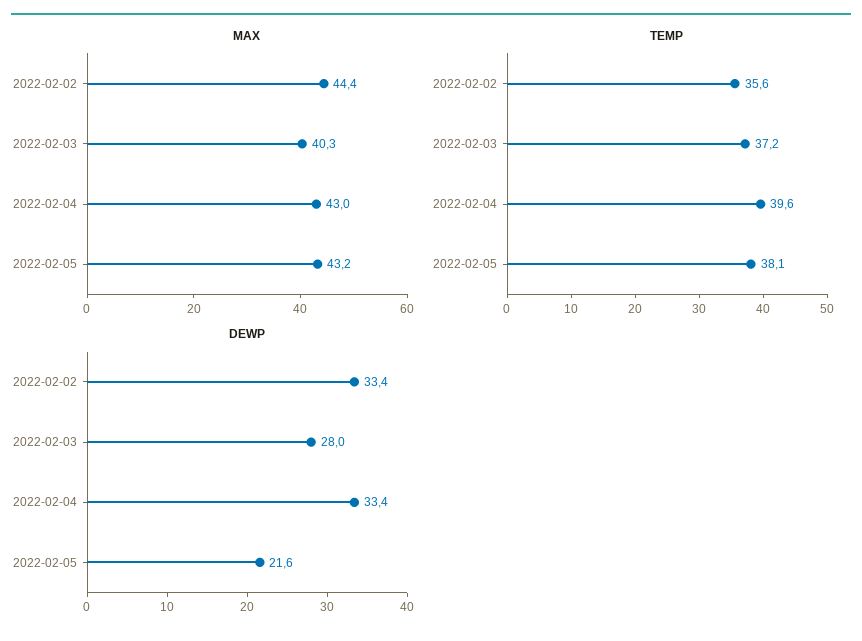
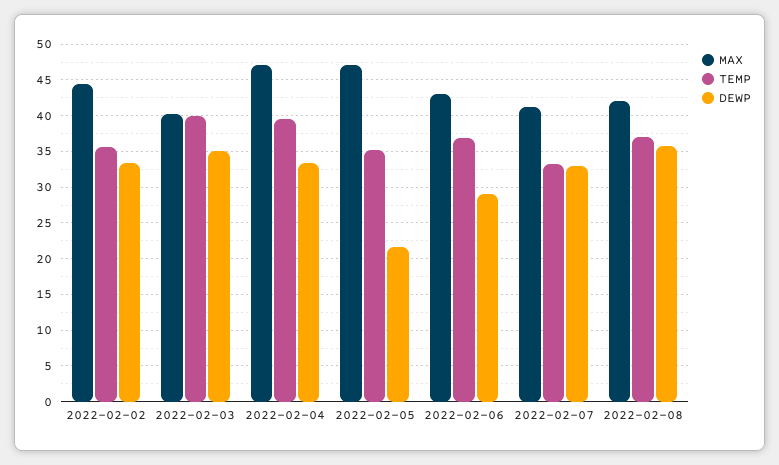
MAX, 2022-02-04: 43 -> 47
MAX, 2022-02-05: 43.2 -> 47
TEMP, 2022-02-03: 37.2 -> 40
TEMP, 2022-02-05: 38.1 -> 35
DEWP, 2022-02-03: 28 -> 35
MAX, 2022-02-06: none -> 43
TEMP, 2022-02-06: none -> 37
DEWP, 2022-02-06: none -> 29
MAX, 2022-02-07: none -> 41
TEMP, 2022-02-07: none -> 33
DEWP, 2022-02-07: none -> 33
MAX, 2022-02-08: none -> 42
TEMP, 2022-02-08: none -> 37
DEWP, 2022-02-08: none -> 36

